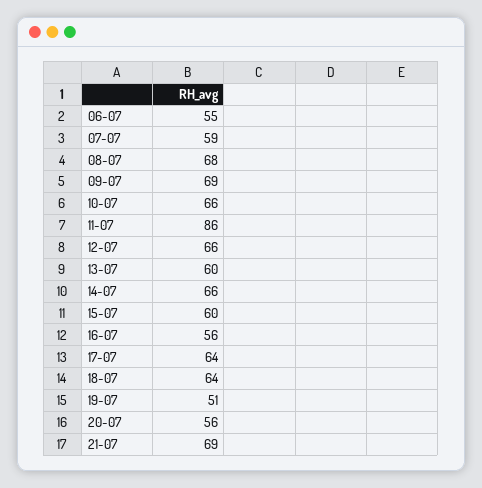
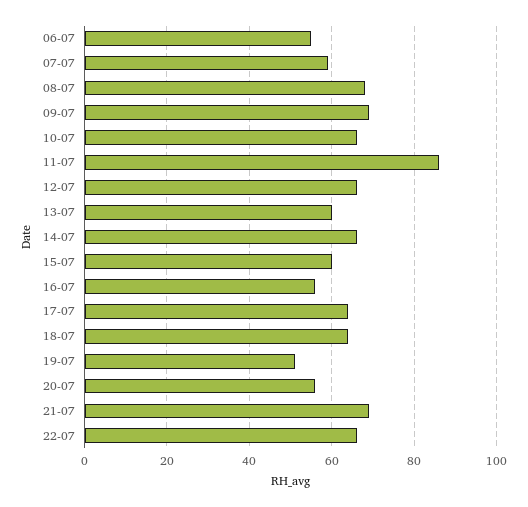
22-07: none -> 65

